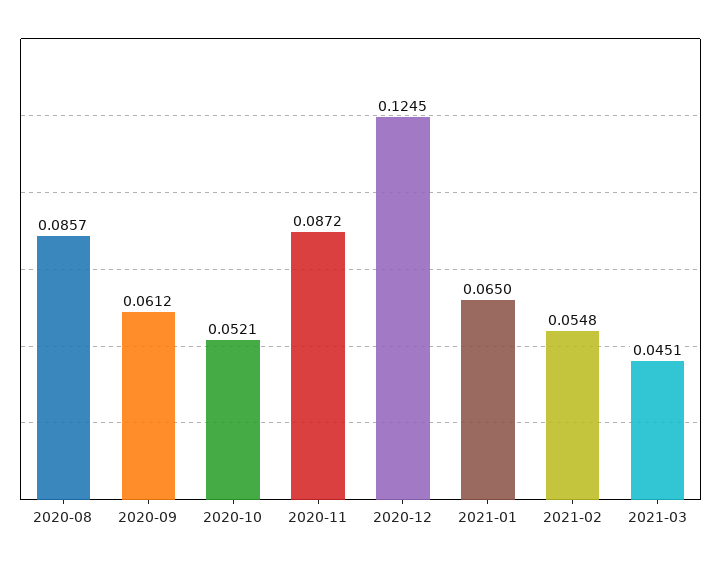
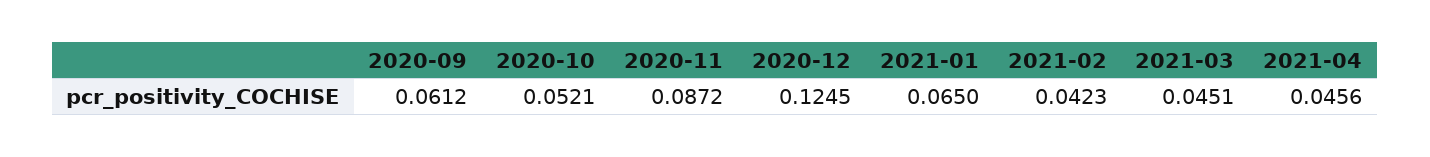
2020-08: 0.0857 -> none
2021-02: 0.0548 -> 0.0423
2021-04: none -> 0.0456

